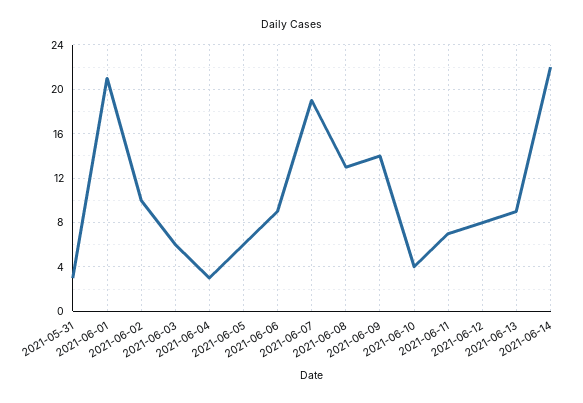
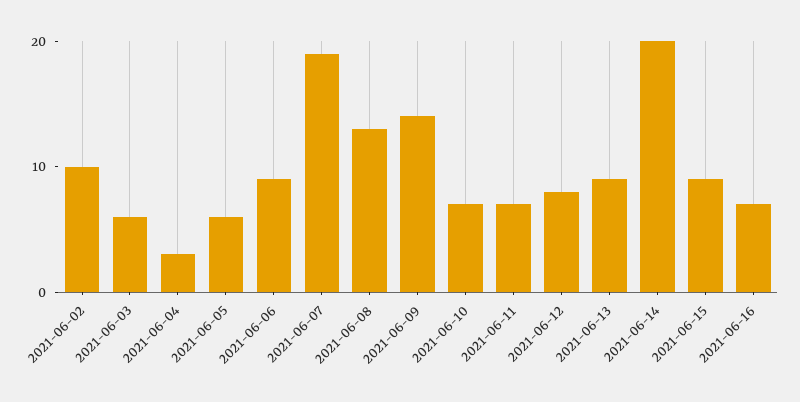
2021-05-31: 3 -> none
2021-06-01: 21 -> none
2021-06-10: 4 -> 7
2021-06-14: 22 -> 20
2021-06-15: none -> 9
2021-06-16: none -> 7

